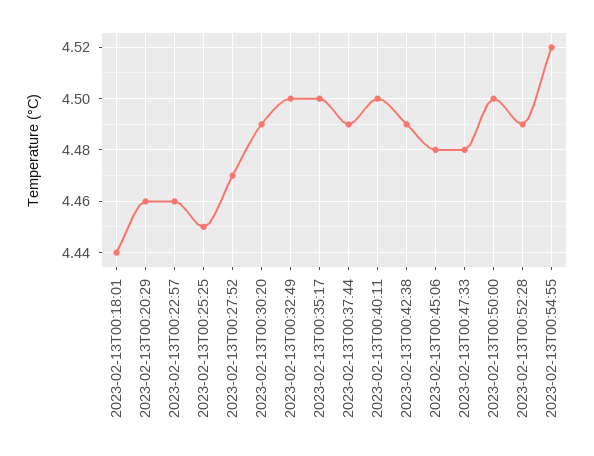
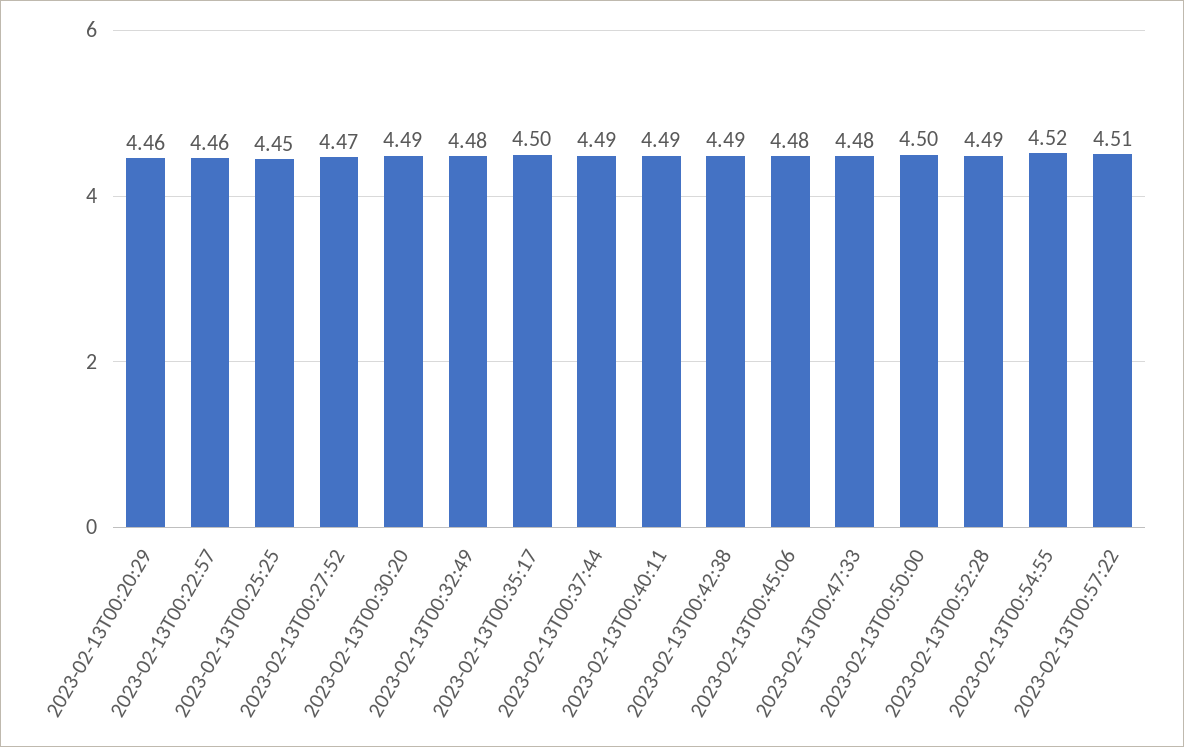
2023-02-13T00:18:01: 4.44 -> none
2023-02-13T00:32:49: 4.5 -> 4.48
2023-02-13T00:40:11: 4.5 -> 4.49
2023-02-13T00:57:22: none -> 4.51

